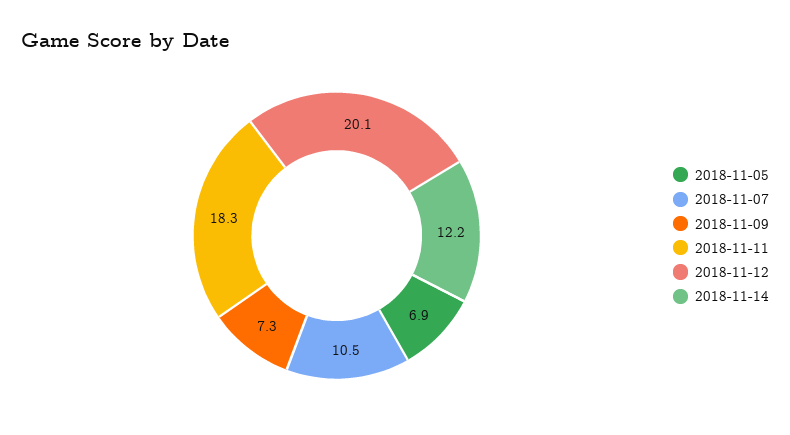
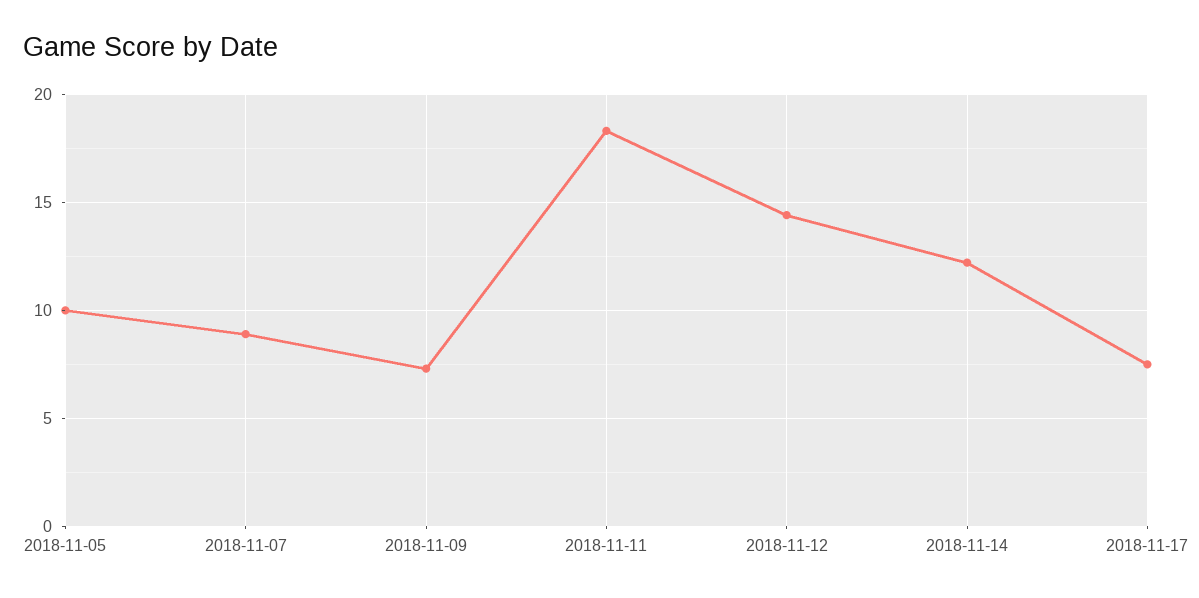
2018-11-05: 6.9 -> 10
2018-11-07: 10.5 -> 9
2018-11-12: 20.1 -> 14.5
2018-11-17: none -> 7.5

